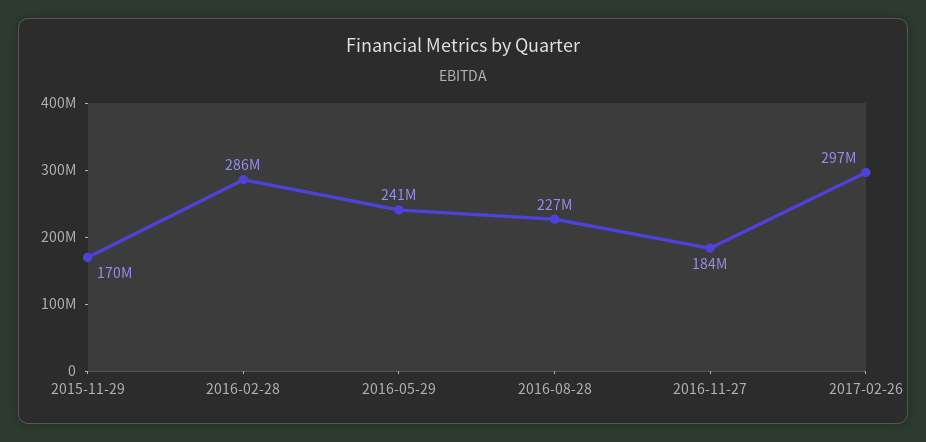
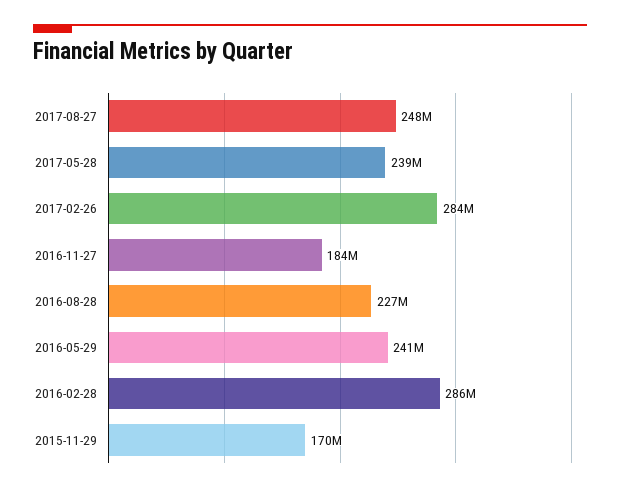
2017-02-26: 297000000 -> 284000000
2017-08-27: none -> 248000000
2017-05-28: none -> 239000000

